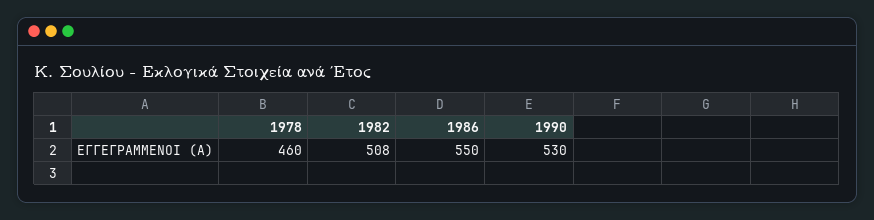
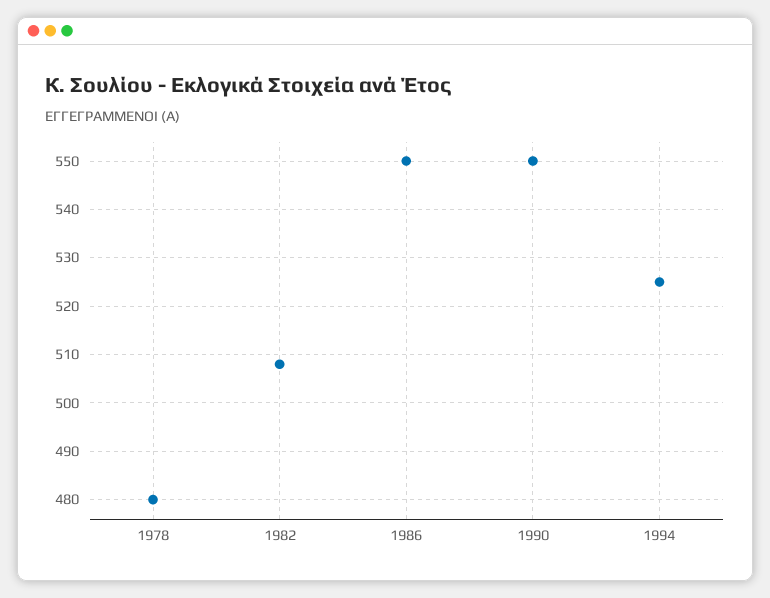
1978: 460 -> 480
1990: 530 -> 550
1994: none -> 525

